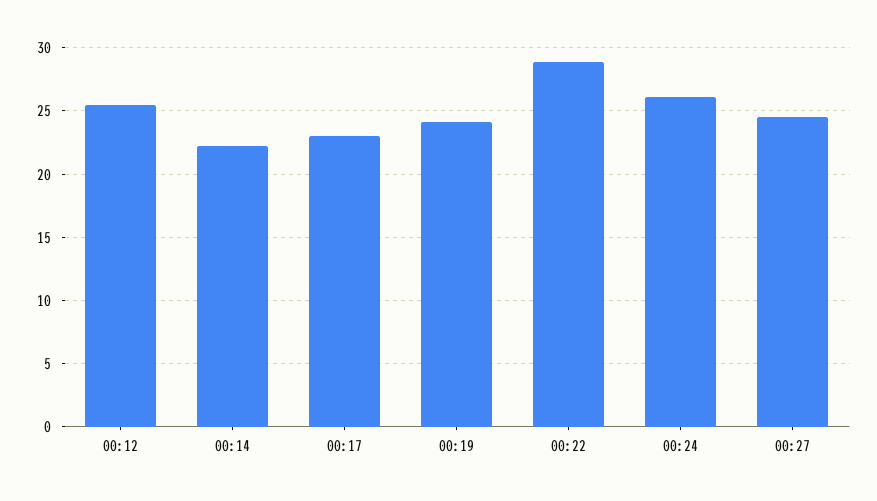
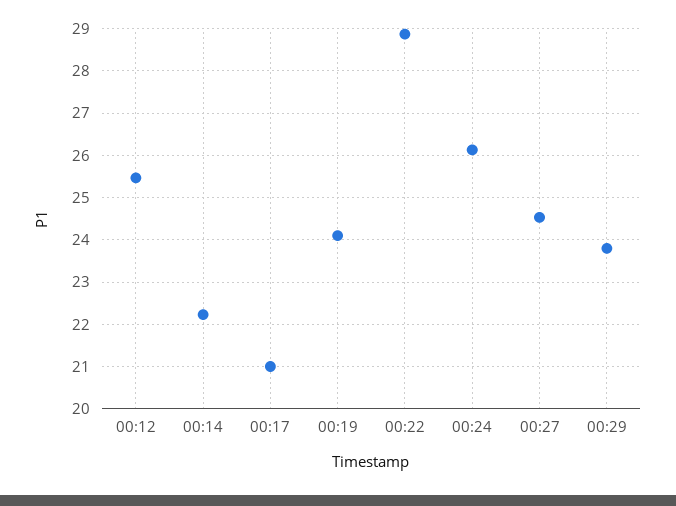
00:17: 23 -> 21
00:29: none -> 23.8

